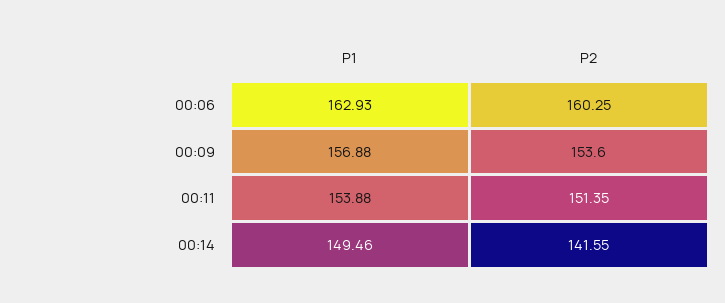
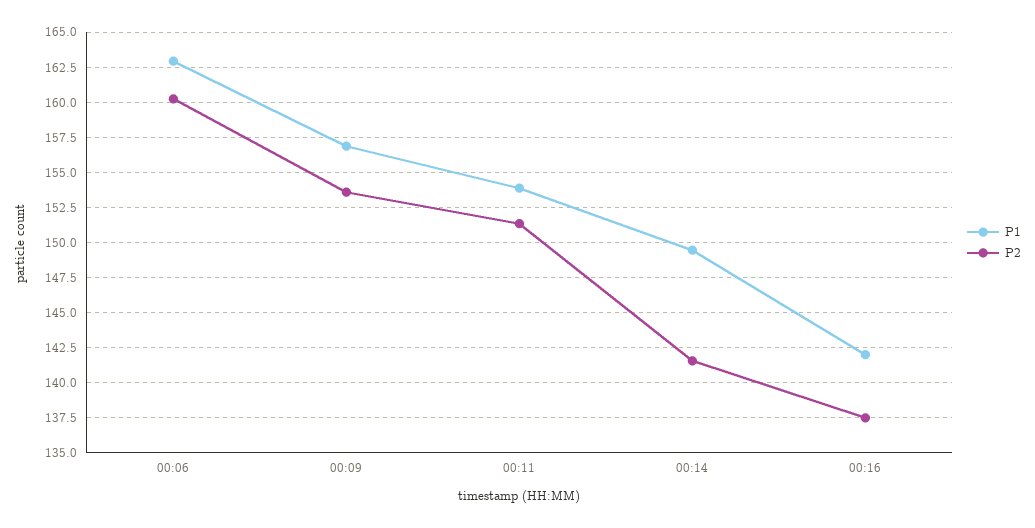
P1, 00:16: none -> 142
P2, 00:16: none -> 137.5

